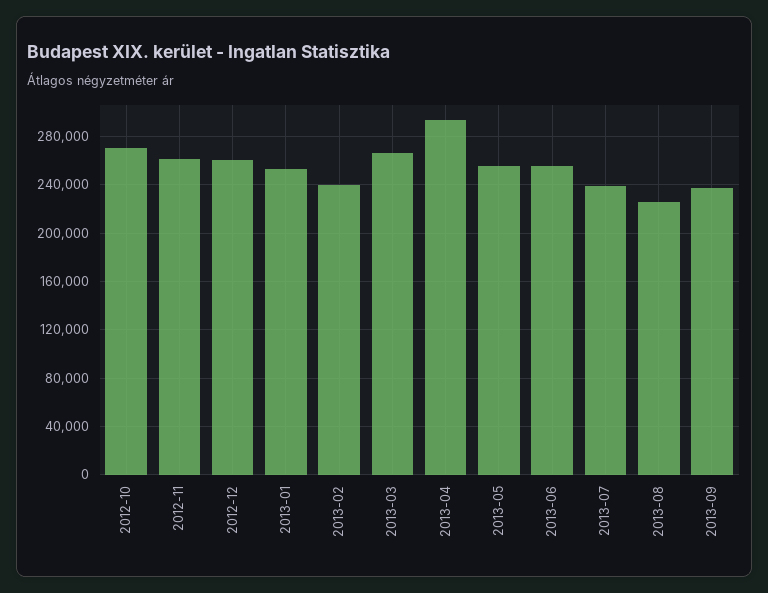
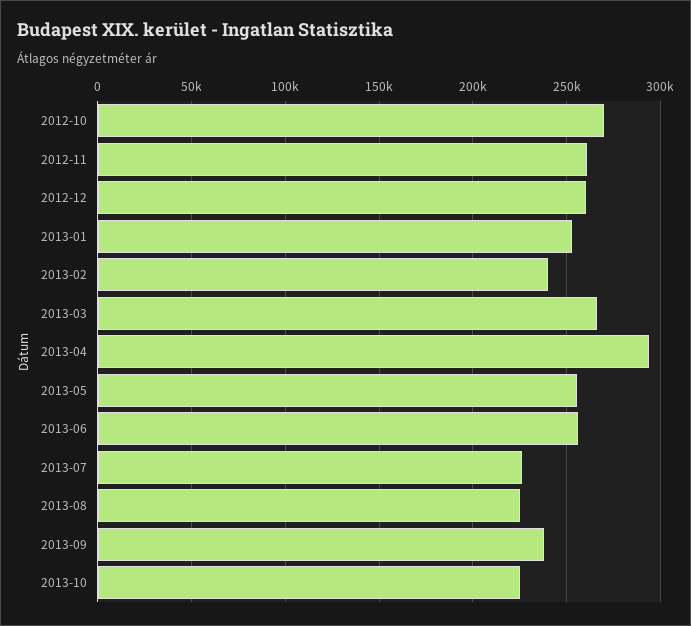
2013-07: 240000 -> 225000
2013-10: none -> 225000

